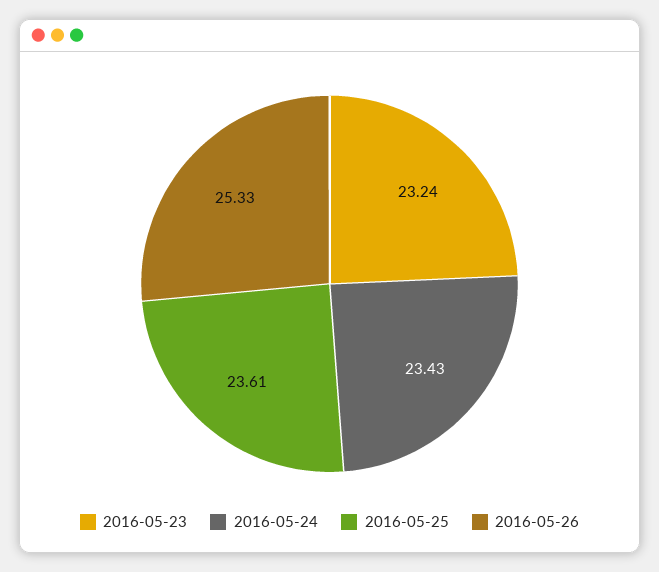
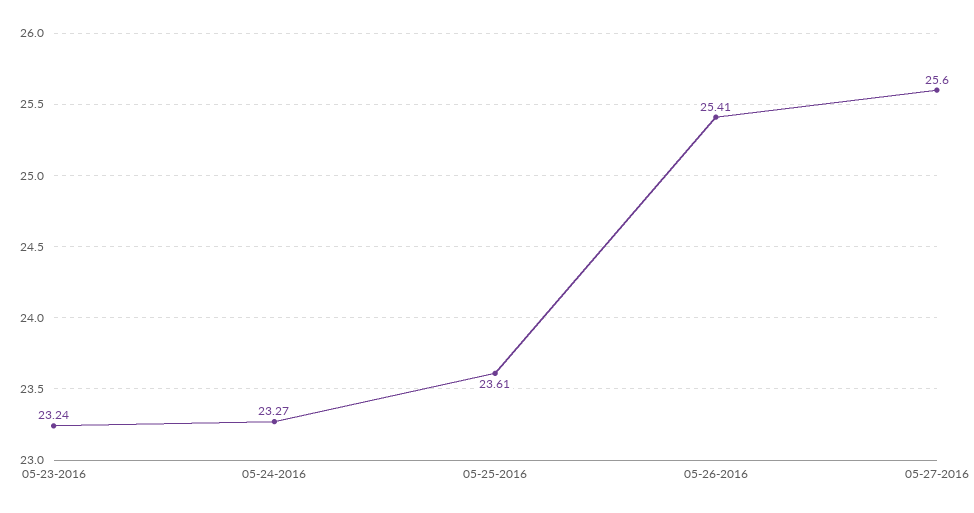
2016-05-24: 23.43 -> 23.27
2016-05-26: 25.33 -> 25.41
05-27-2016: none -> 25.6

